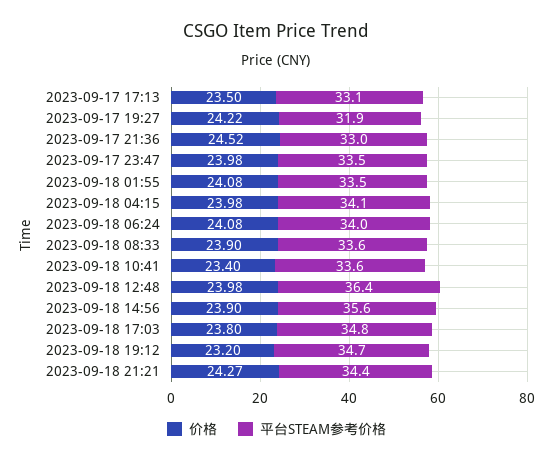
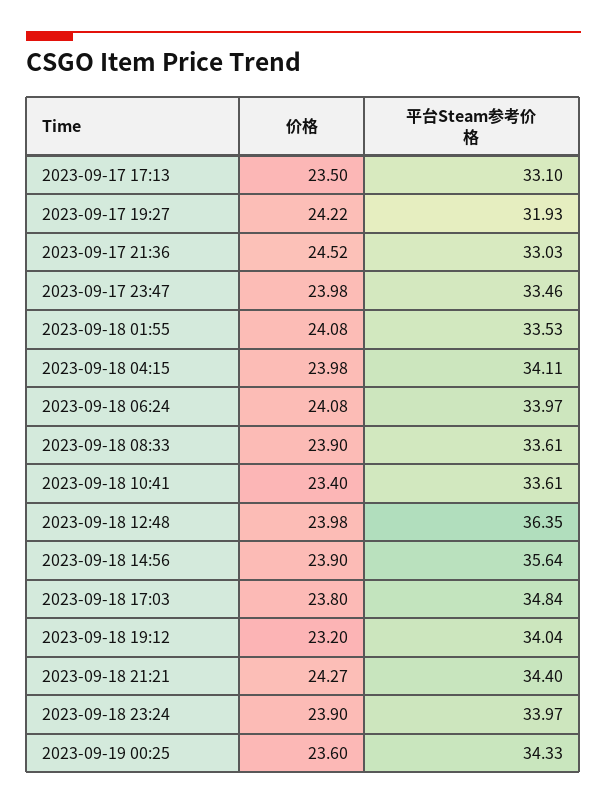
平台STEAM参考价格, 2023-09-18 19:12: 34.7 -> 34.04
价格, 2023-09-18 23:24: none -> 23.9
平台STEAM参考价格, 2023-09-18 23:24: none -> 33.97
价格, 2023-09-19 00:25: none -> 23.6
平台STEAM参考价格, 2023-09-19 00:25: none -> 34.33

